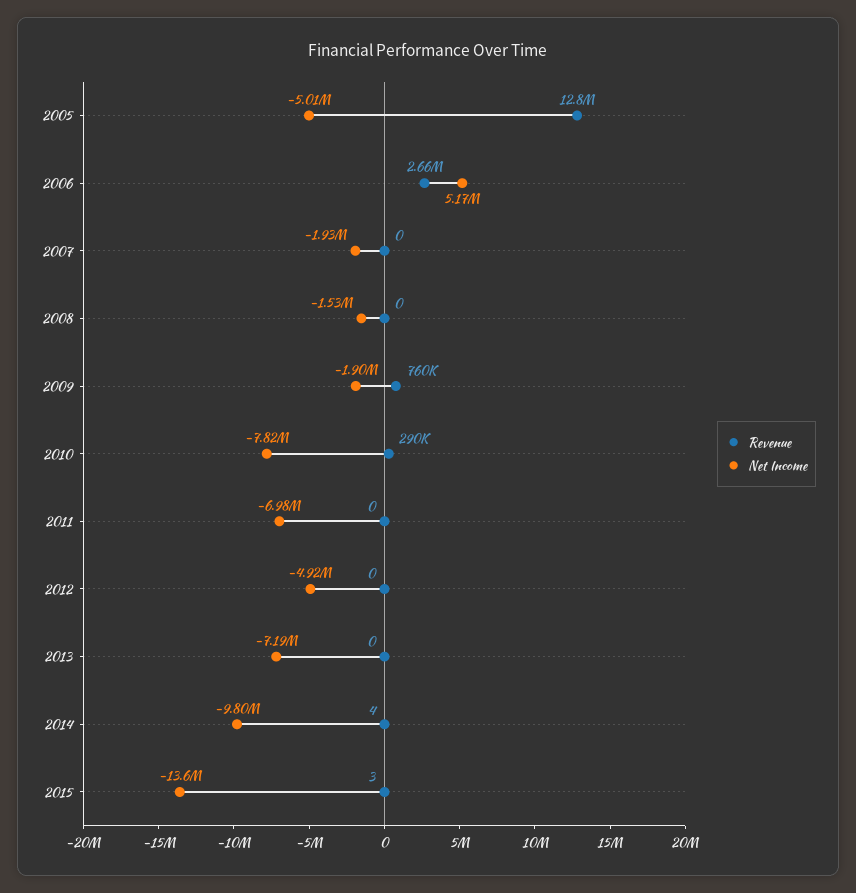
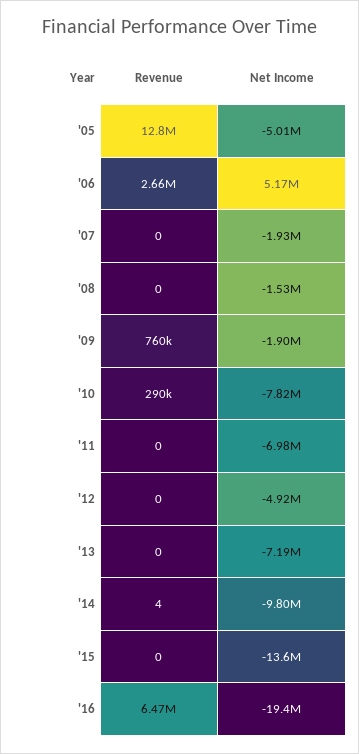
Revenue, 2015: 3 -> 0
Revenue, '16: none -> 6470000
Net Income, '16: none -> -19400000

